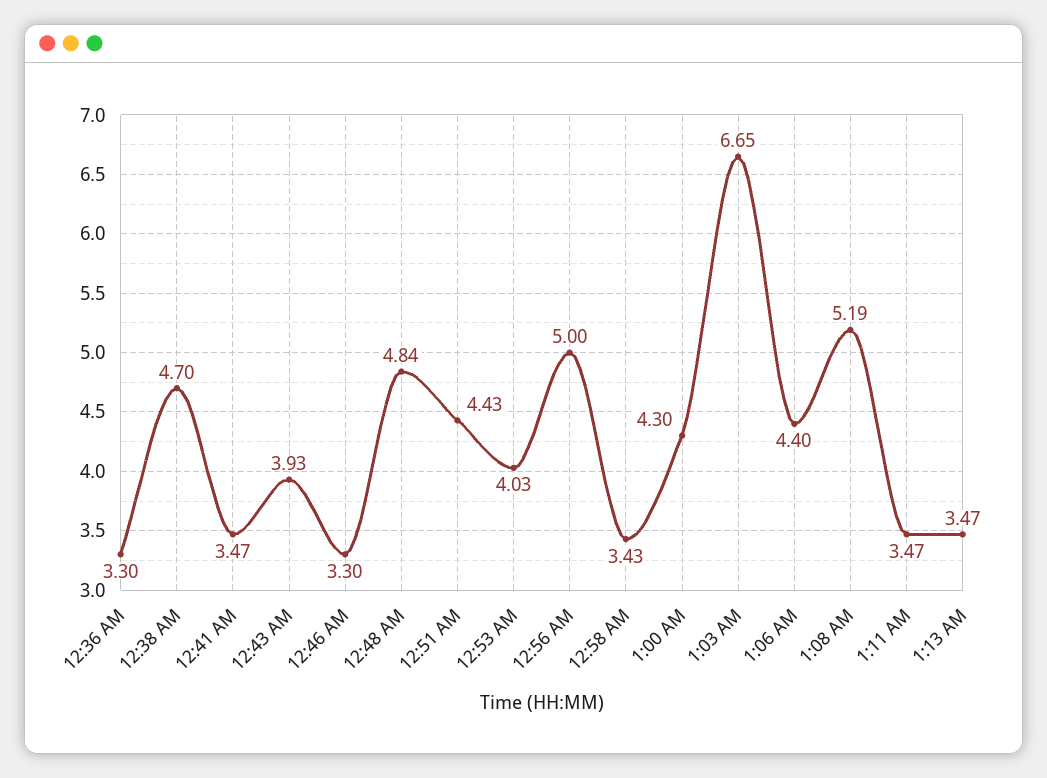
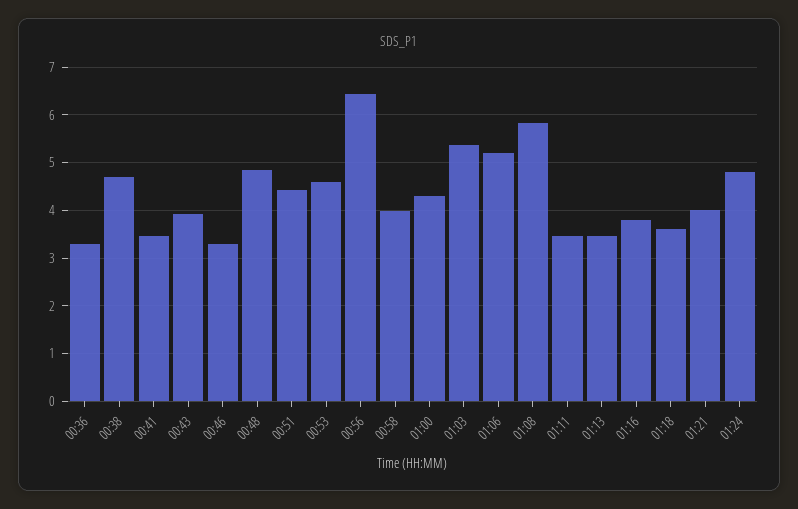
12:53 AM: 4.03 -> 4.6
12:56 AM: 5 -> 6.4
12:58 AM: 3.43 -> 4
1:03 AM: 6.65 -> 5.4
1:06 AM: 4.4 -> 5.2
1:08 AM: 5.19 -> 5.8
01:16: none -> 3.8
01:18: none -> 3.6
01:21: none -> 4
01:24: none -> 4.8

